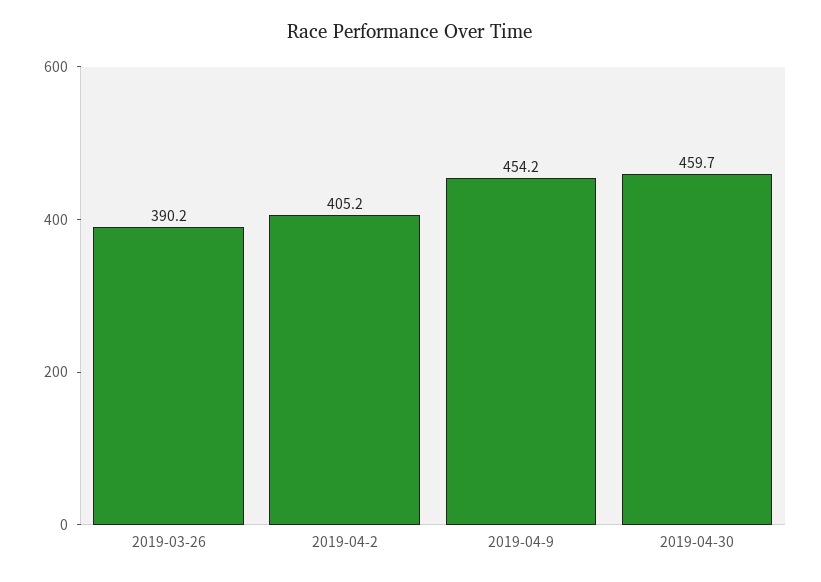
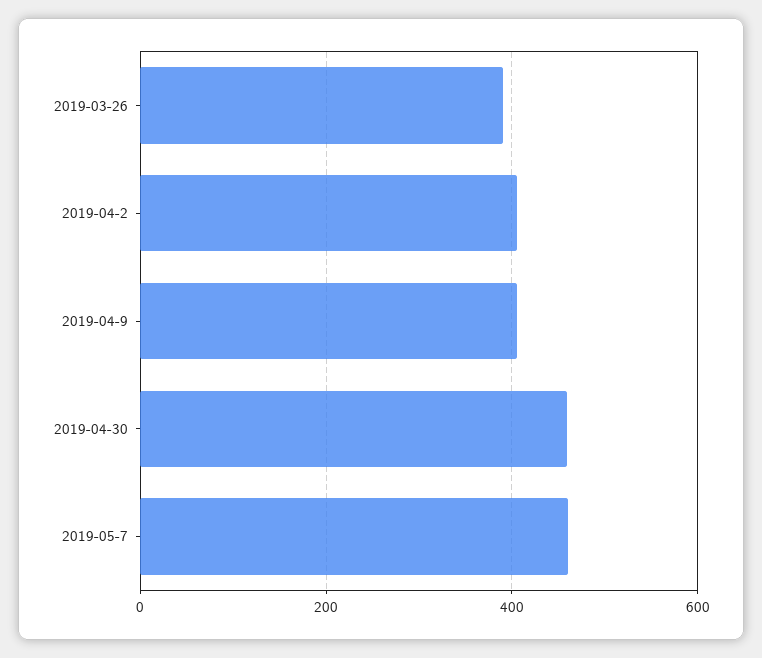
2019-04-9: 454.2 -> 400
2019-05-7: none -> 460

